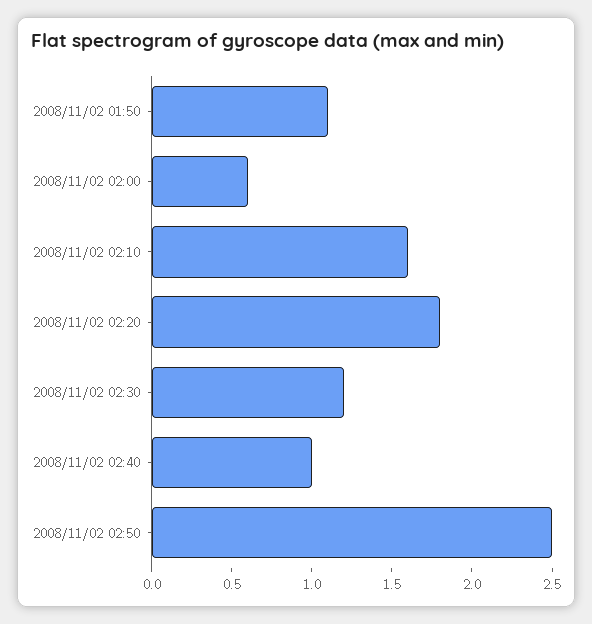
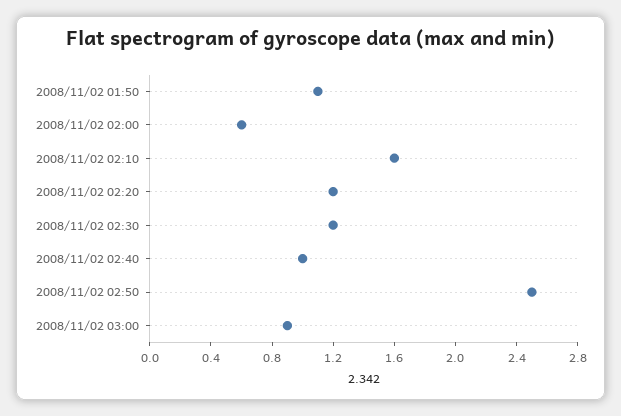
2008/11/02 02:20: 1.8 -> 1.2
2008/11/02 03:00: none -> 0.9

